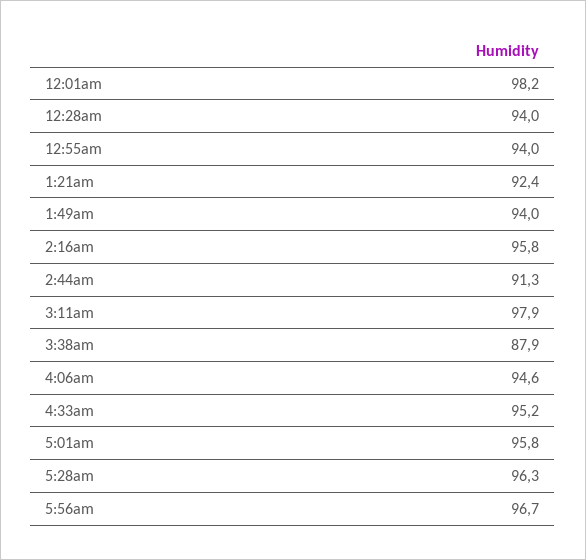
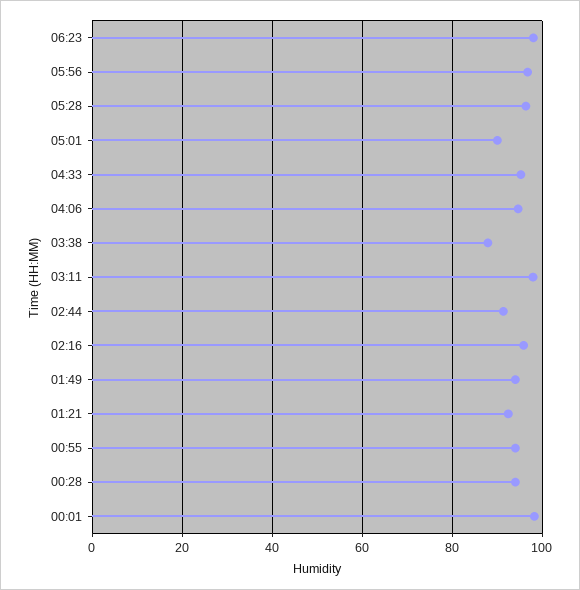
5:01am: 95.8 -> 90
06:23: none -> 98

